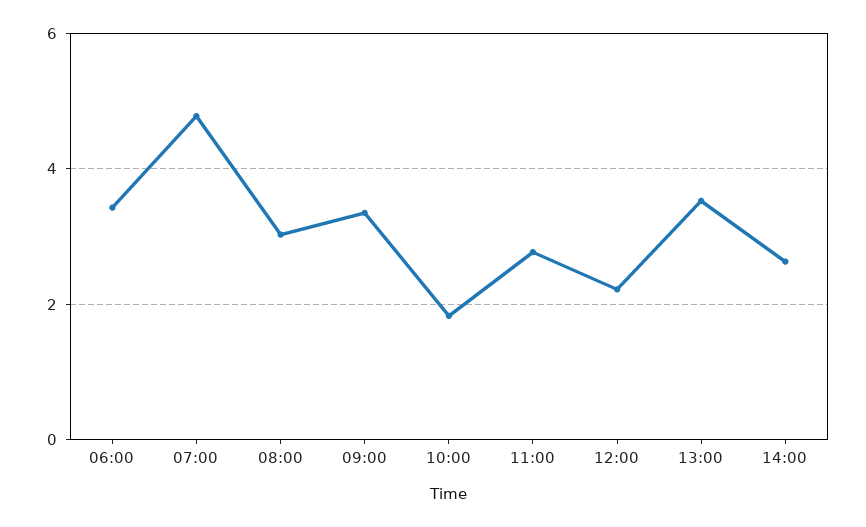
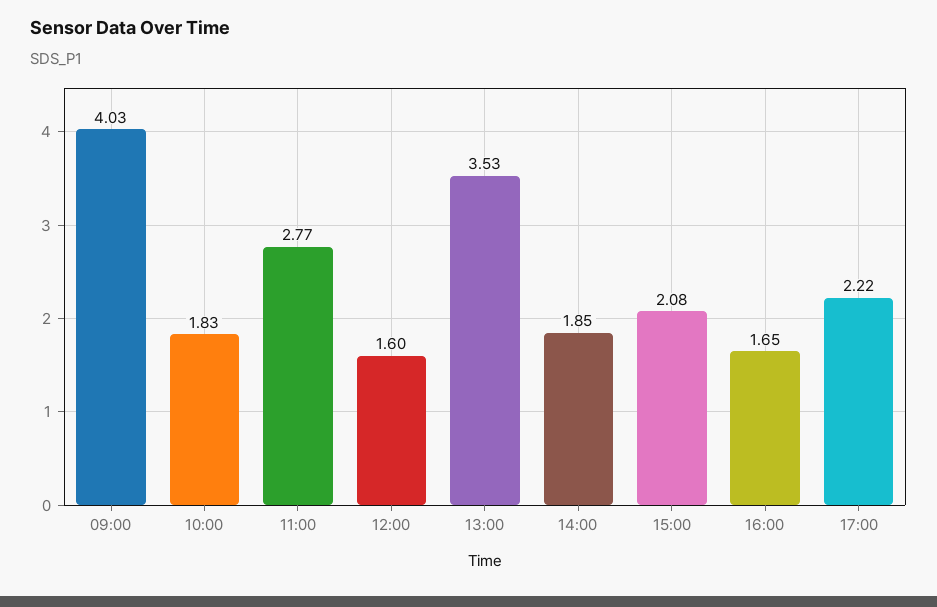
06:00: 3.4 -> none
07:00: 4.8 -> none
08:00: 3 -> none
09:00: 3.4 -> 4.03
12:00: 2.2 -> 1.6
14:00: 2.6 -> 1.85
15:00: none -> 2.08
16:00: none -> 1.65
17:00: none -> 2.22

